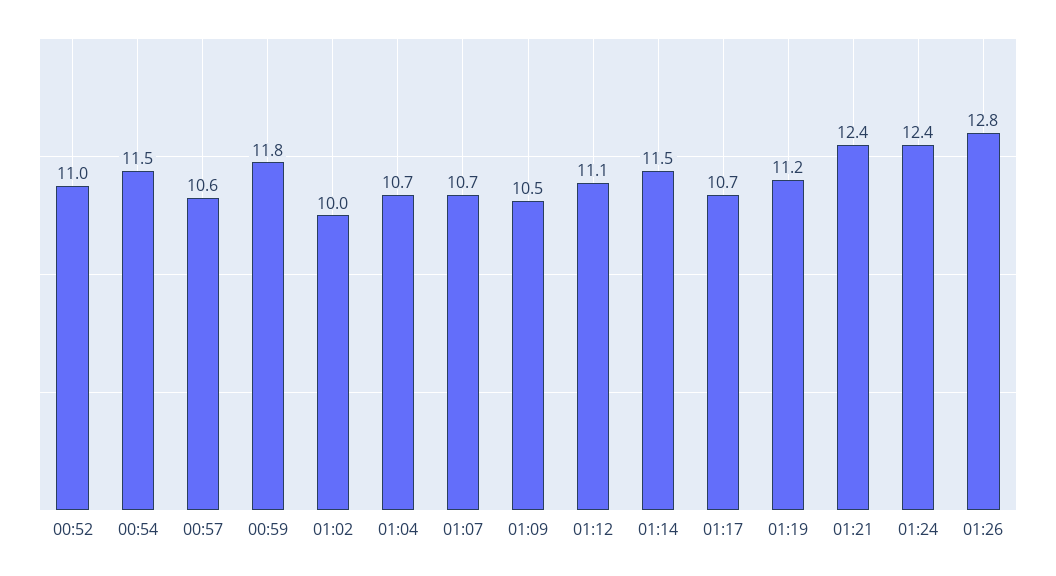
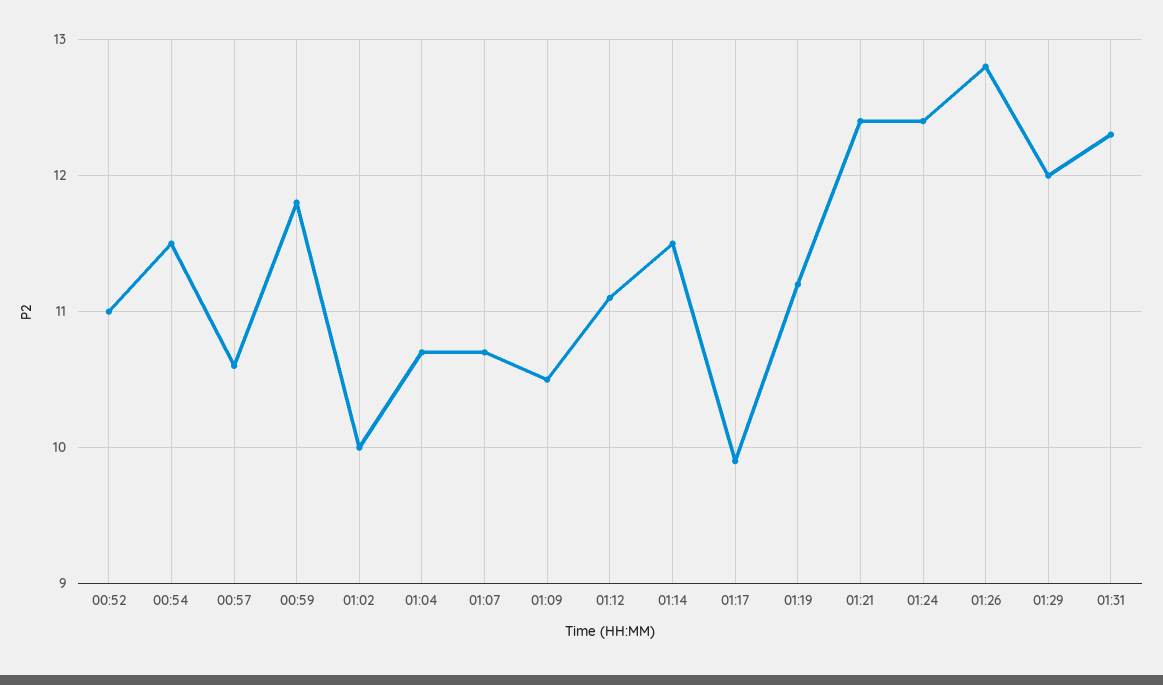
01:17: 10.7 -> 9.9
01:29: none -> 12
01:31: none -> 12.3

